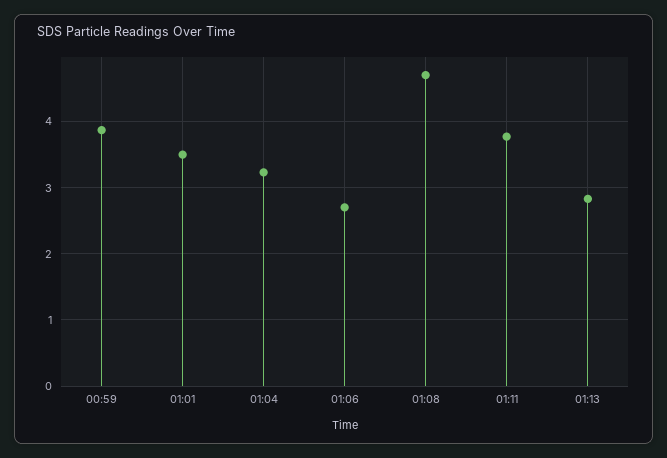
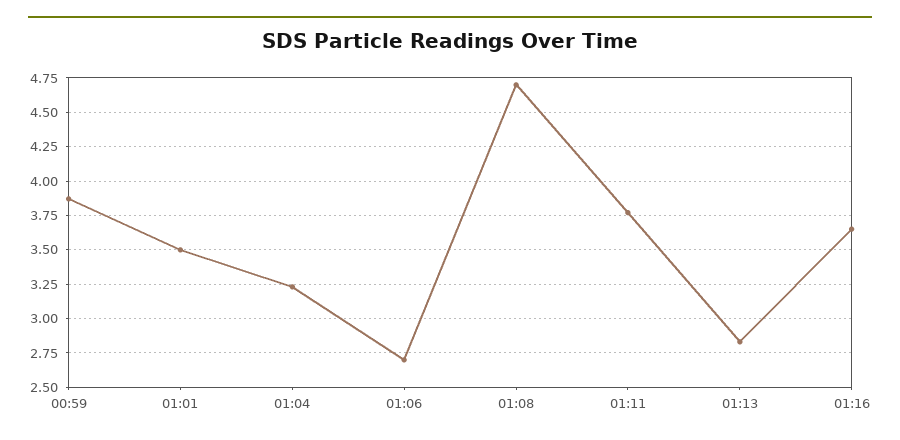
01:16: none -> 3.65

